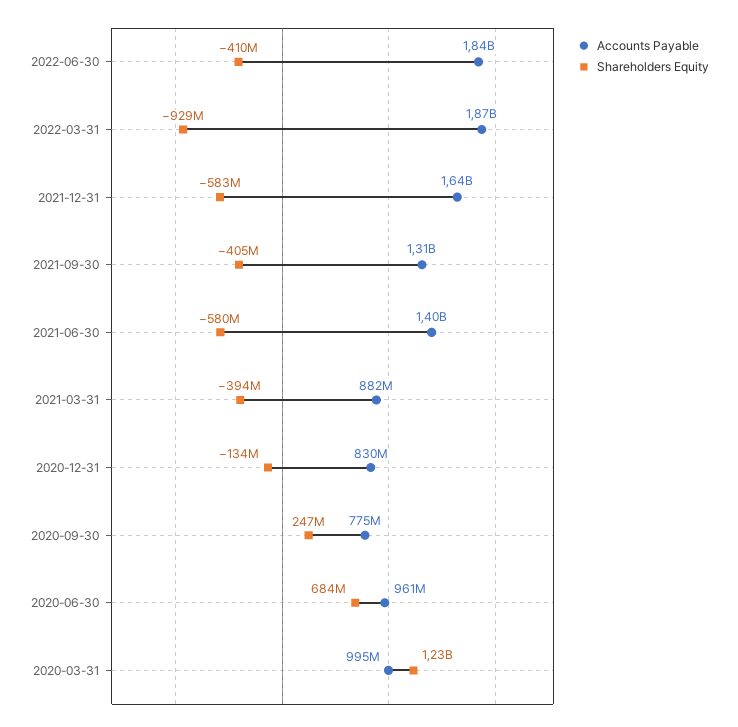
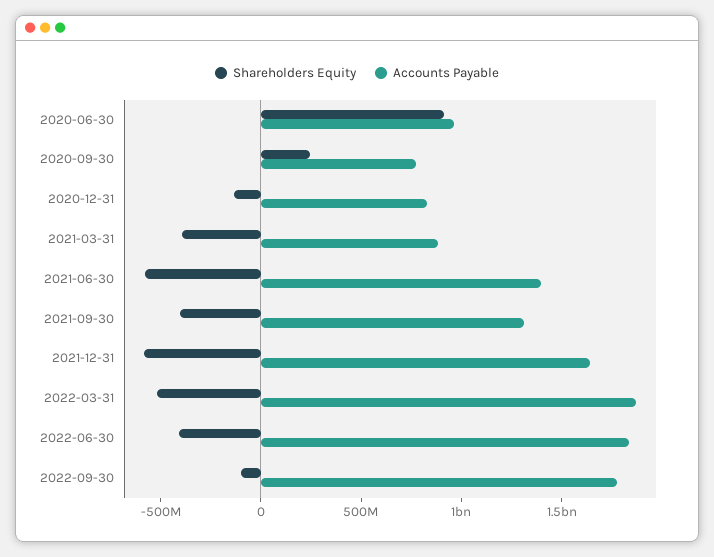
Shareholders Equity, 2022-03-31: -929000000 -> -500000000
Shareholders Equity, 2020-06-30: 684000000 -> 900000000
Accounts Payable, 2020-03-31: 995000000 -> none
Shareholders Equity, 2020-03-31: 1230000000 -> none
Shareholders Equity, 2022-09-30: none -> -100000000
Accounts Payable, 2022-09-30: none -> 1800000000

